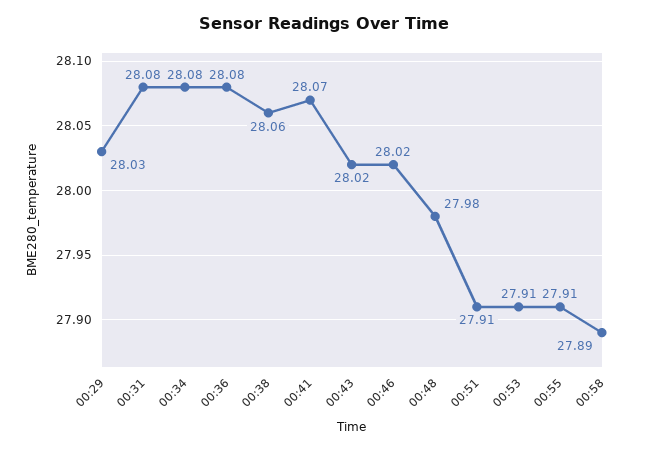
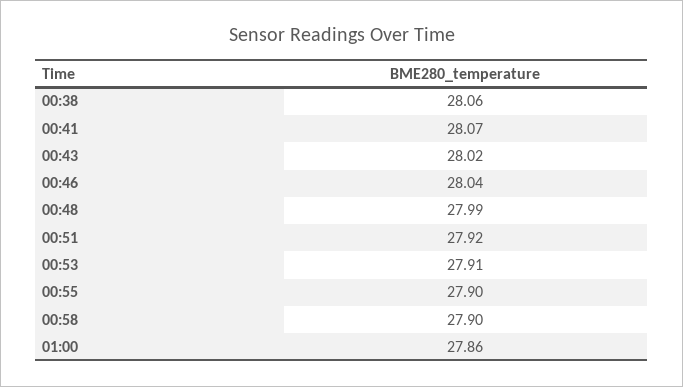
00:29: 28.03 -> none
00:31: 28.08 -> none
00:34: 28.08 -> none
00:36: 28.08 -> none
00:46: 28.02 -> 28.04
00:48: 27.98 -> 27.99
00:51: 27.91 -> 27.92
00:55: 27.91 -> 27.9
00:58: 27.89 -> 27.9
01:00: none -> 27.86

